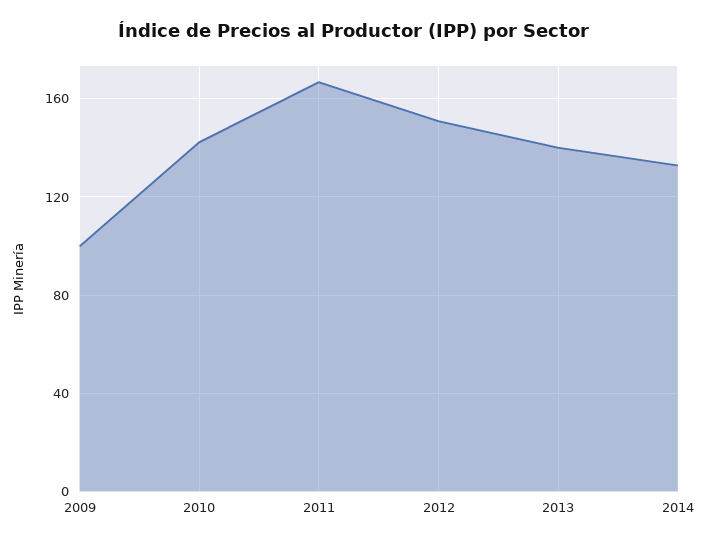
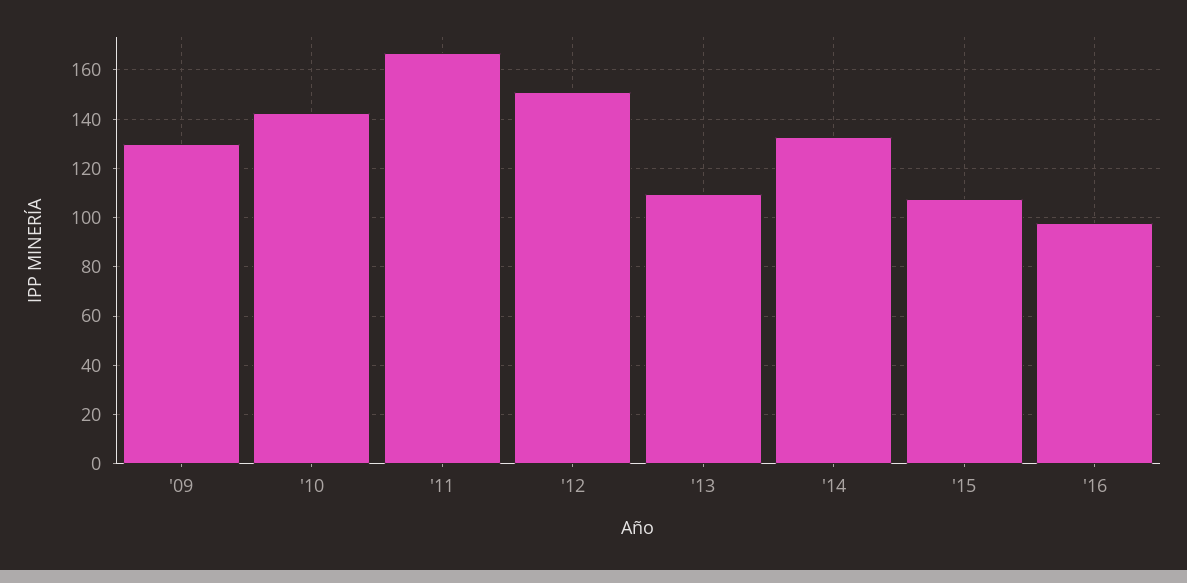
2009: 100 -> 130
2013: 140 -> 110
'15: none -> 107.5
'16: none -> 97.5

